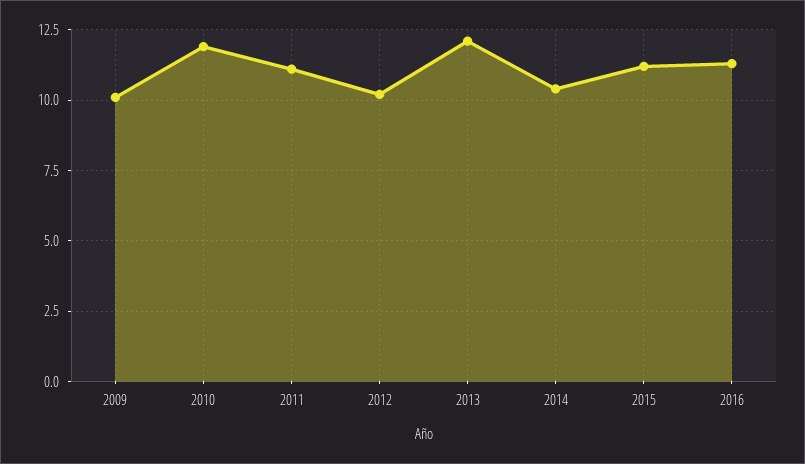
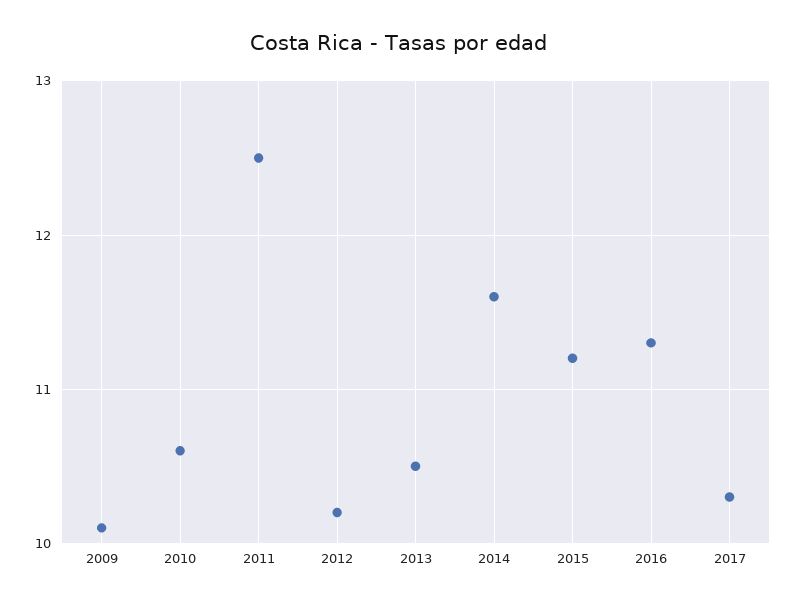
2010: 12 -> 10.6
2011: 11 -> 12.5
2013: 12 -> 10.5
2014: 10.5 -> 11.6
2017: none -> 10.3

